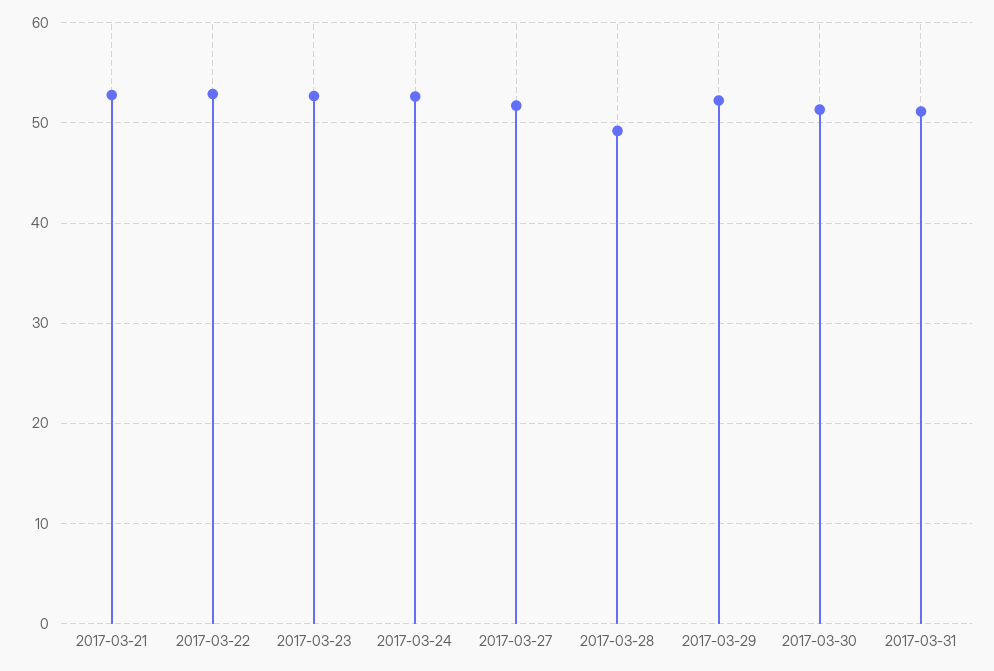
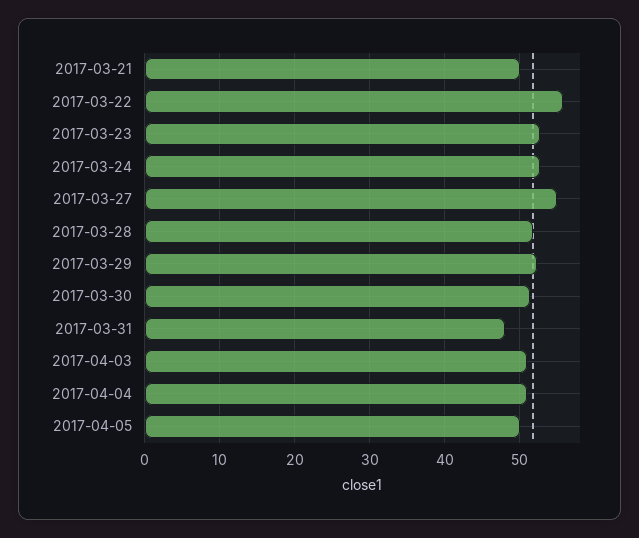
2017-03-21: 53 -> 50
2017-03-22: 53 -> 56
2017-03-27: 52 -> 55
2017-03-28: 49 -> 52
2017-03-31: 51 -> 48
2017-04-03: none -> 51
2017-04-04: none -> 51
2017-04-05: none -> 50

